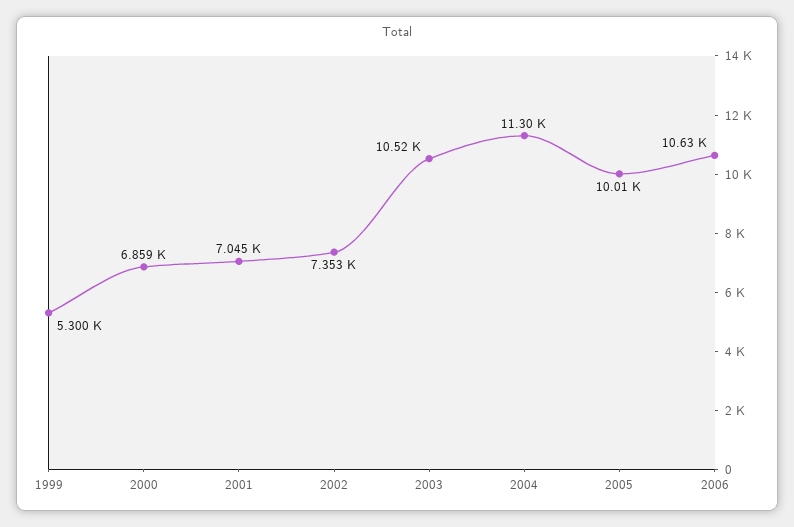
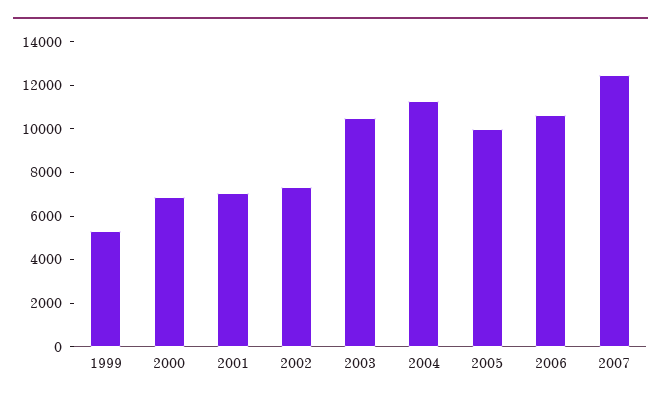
2007: none -> 12500

